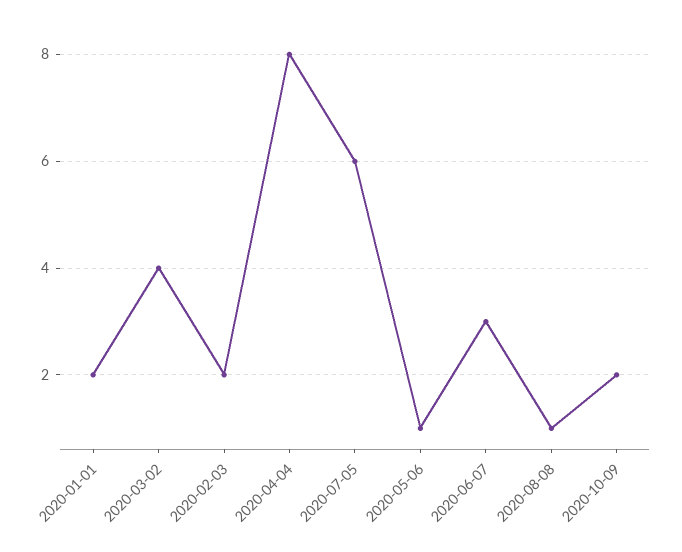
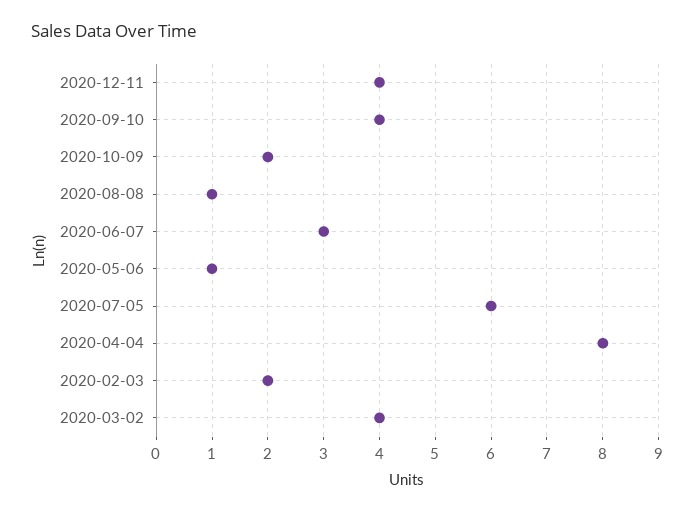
2020-01-01: 2 -> none
2020-12-11: none -> 4
2020-09-10: none -> 4

